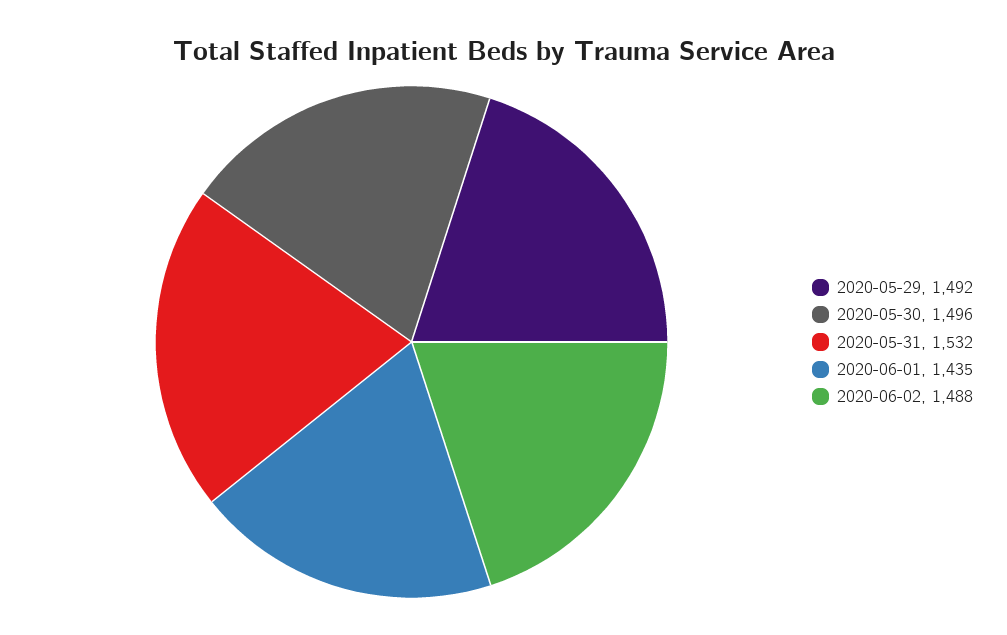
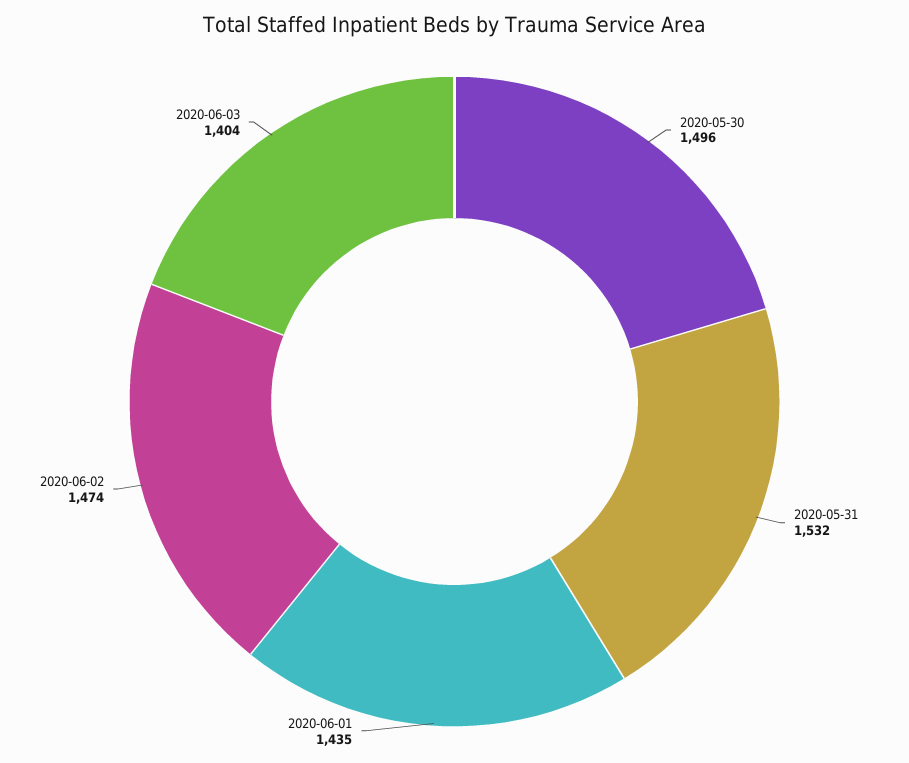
2020-05-29: 1492 -> none
2020-06-02: 1488 -> 1474
2020-06-03: none -> 1404

